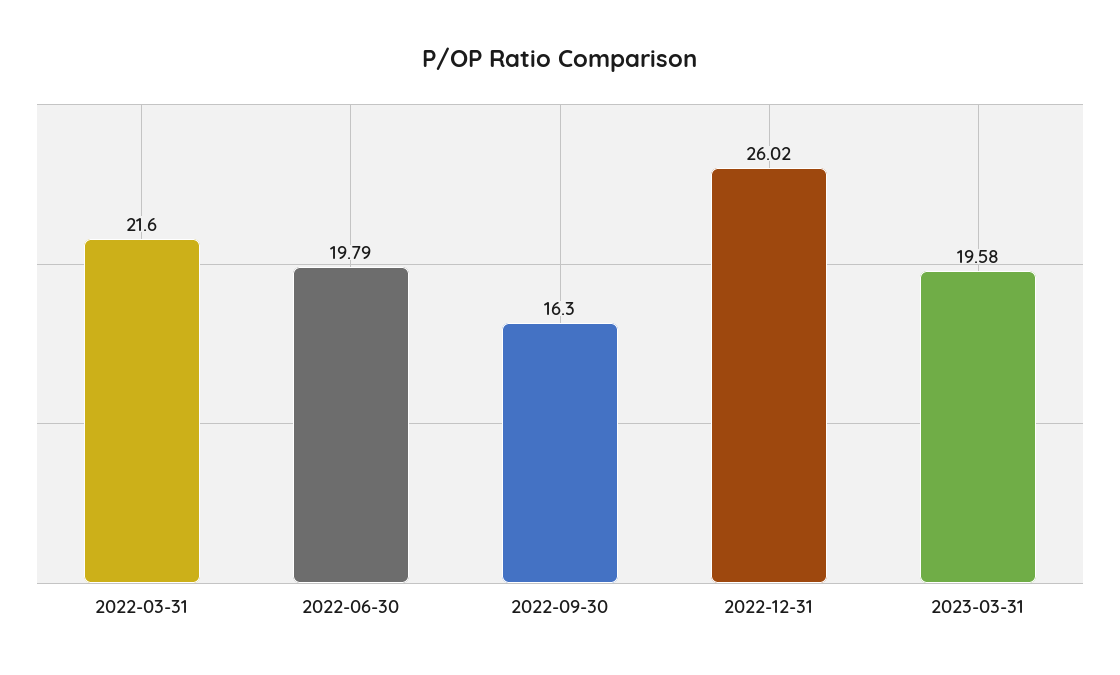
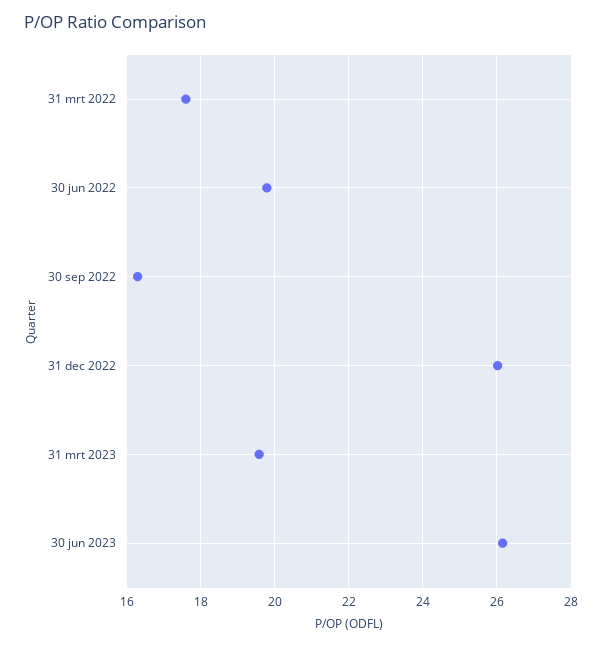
2022-03-31: 21.6 -> 17.6
30 jun 2023: none -> 26.2

